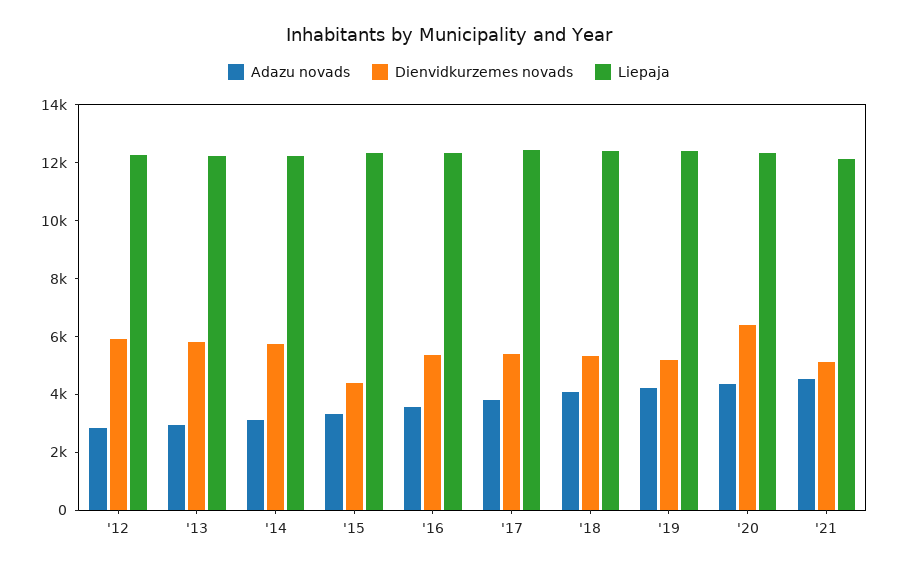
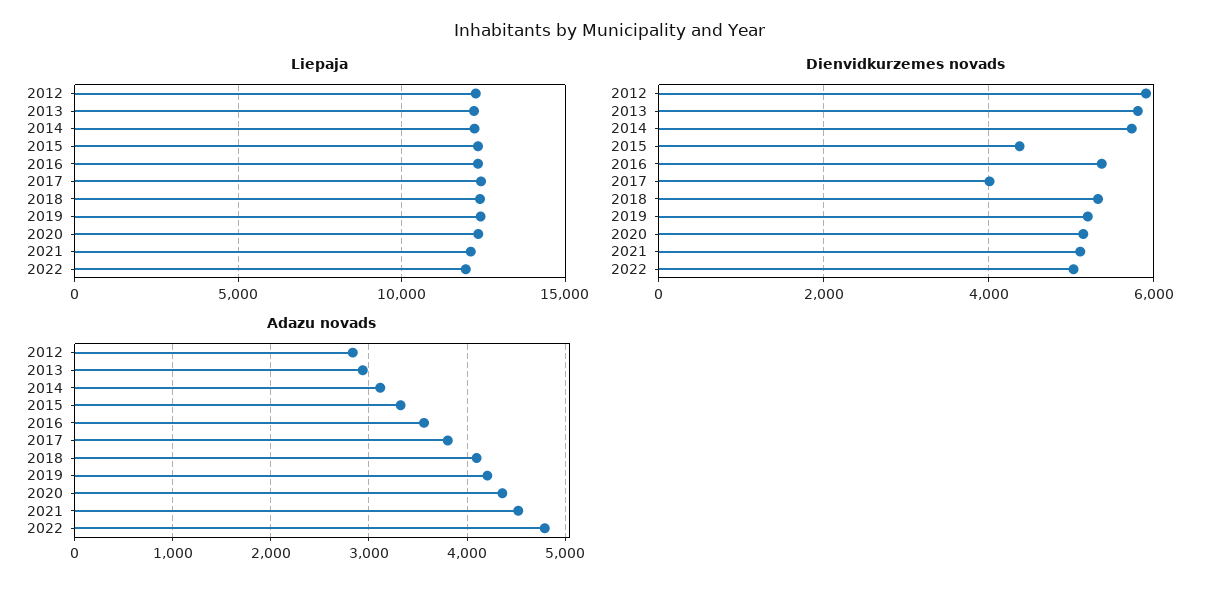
Dienvidkurzemes novads, '17: 5500 -> 4000
Dienvidkurzemes novads, '20: 6500 -> 5200
Liepaja, 2022: none -> 12000
Dienvidkurzemes novads, 2022: none -> 5000
Adazu novads, 2022: none -> 4800

